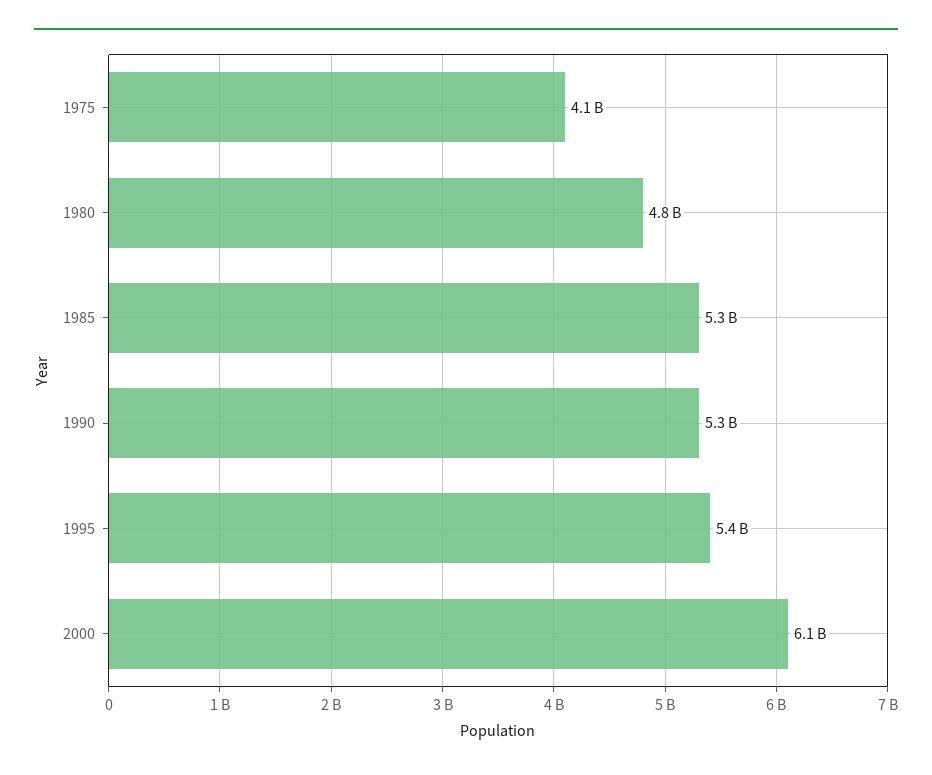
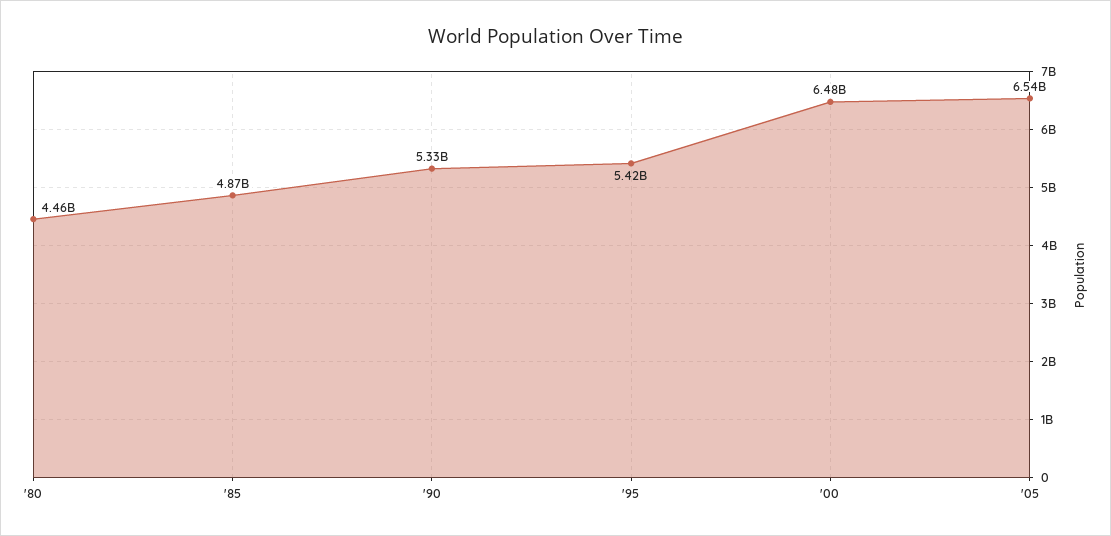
1975: 4100000000 -> none
1980: 4800000000 -> 4460000000
1985: 5300000000 -> 4870000000
2000: 6100000000 -> 6480000000
'05: none -> 6540000000

